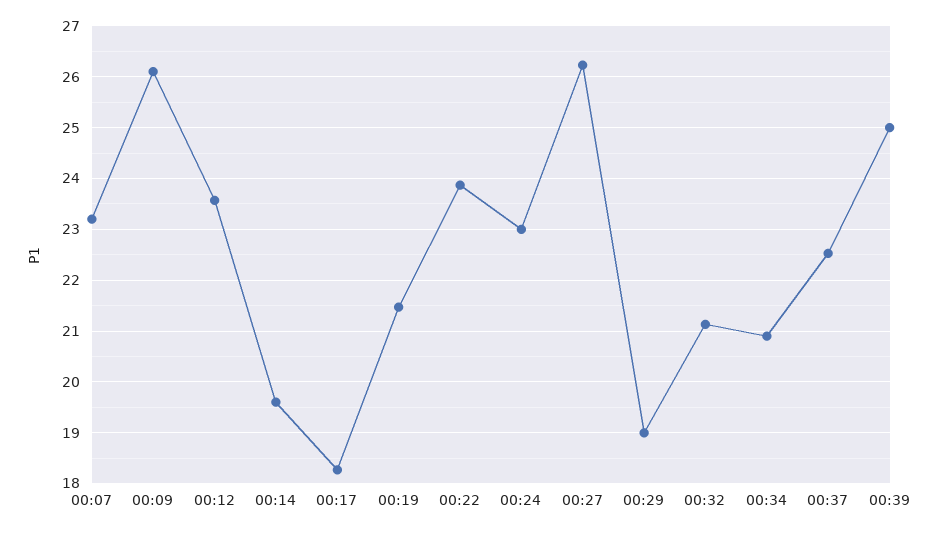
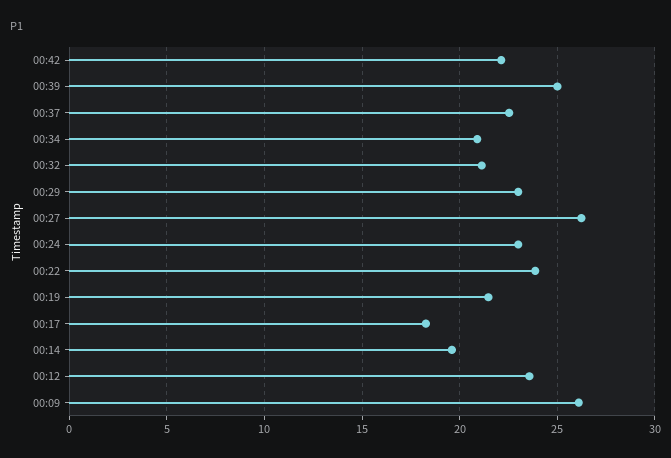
00:07: 23.2 -> none
00:29: 19 -> 23
00:42: none -> 22

